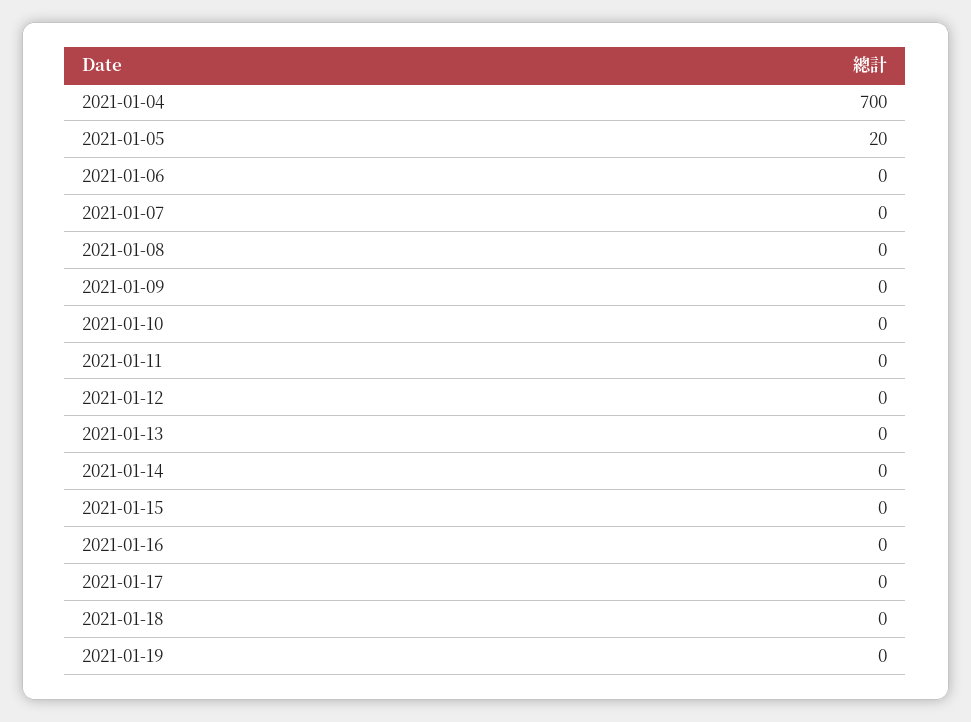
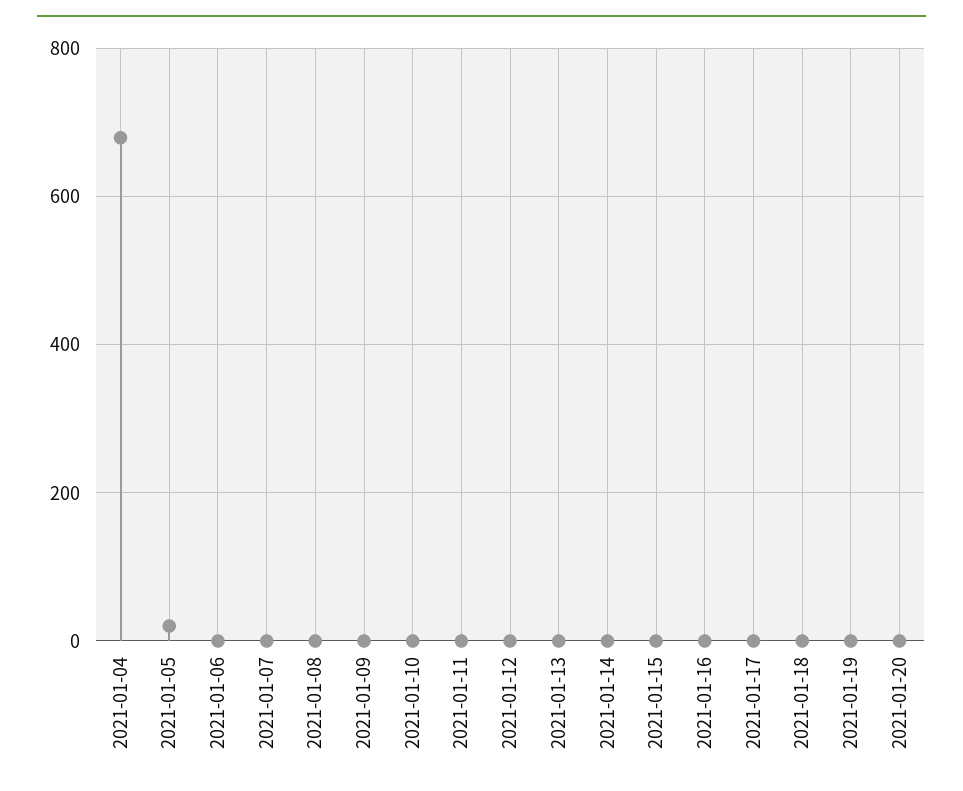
2021-01-04: 700 -> 680
2021-01-20: none -> 0

